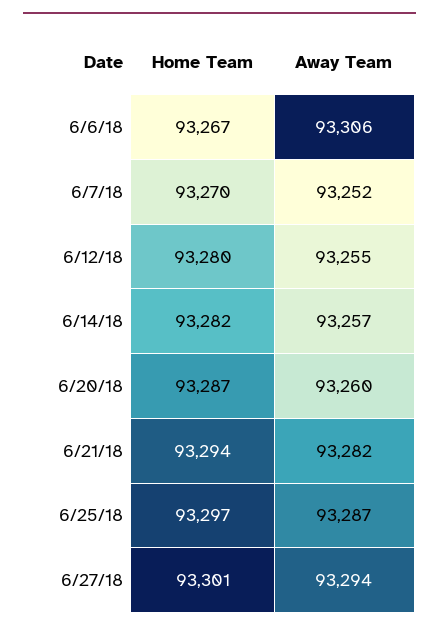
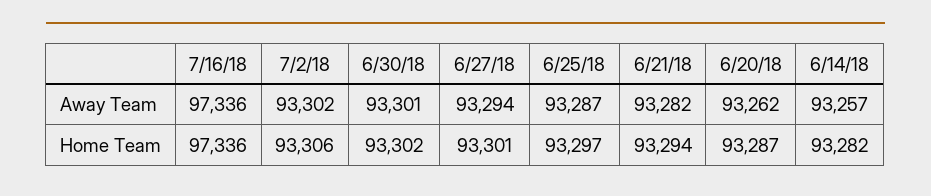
Home Team, 6/6/18: 93267 -> none
Away Team, 6/6/18: 93306 -> none
Home Team, 6/7/18: 93270 -> none
Away Team, 6/7/18: 93252 -> none
Home Team, 6/12/18: 93280 -> none
Away Team, 6/12/18: 93255 -> none
Away Team, 6/20/18: 93260 -> 93262
Away Team, 7/16/18: none -> 97336
Away Team, 7/2/18: none -> 93302
Away Team, 6/30/18: none -> 93301
Home Team, 7/16/18: none -> 97336
Home Team, 7/2/18: none -> 93306
Home Team, 6/30/18: none -> 93302

